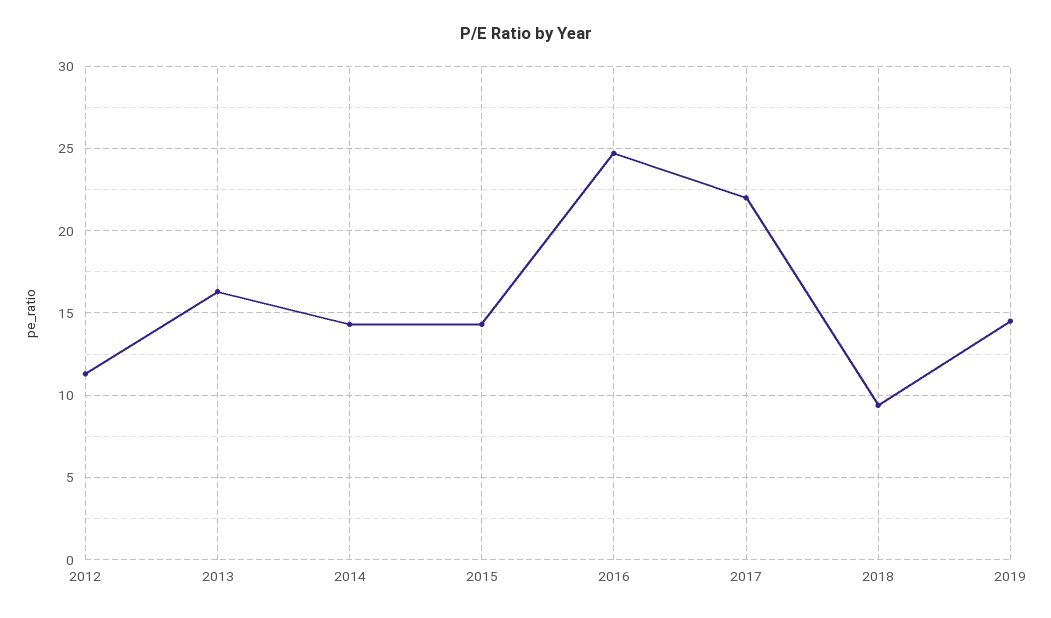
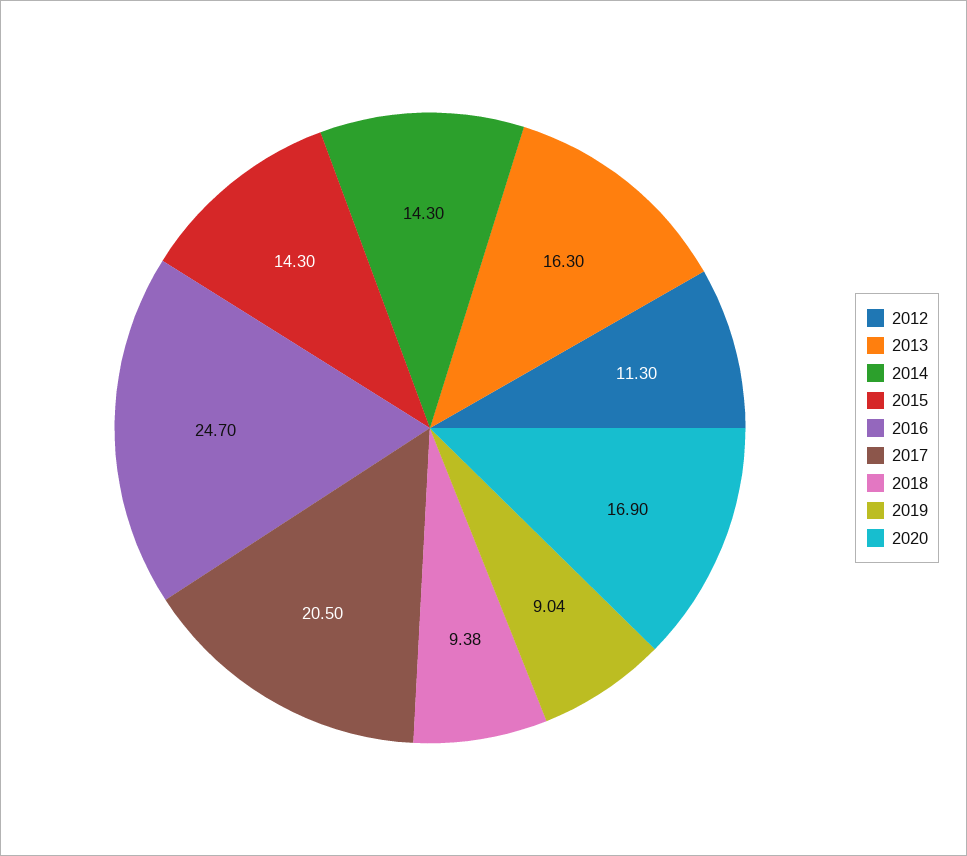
2017: 22 -> 20.5
2019: 14.5 -> 9.04
2020: none -> 16.9

